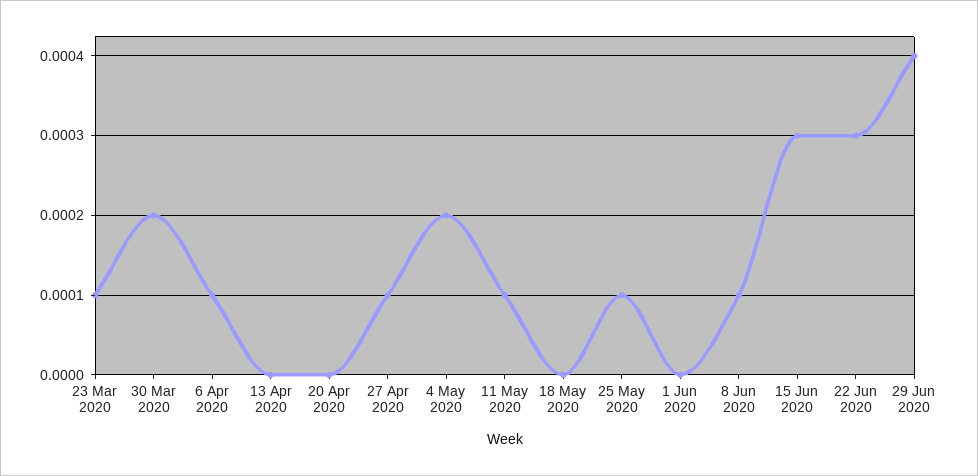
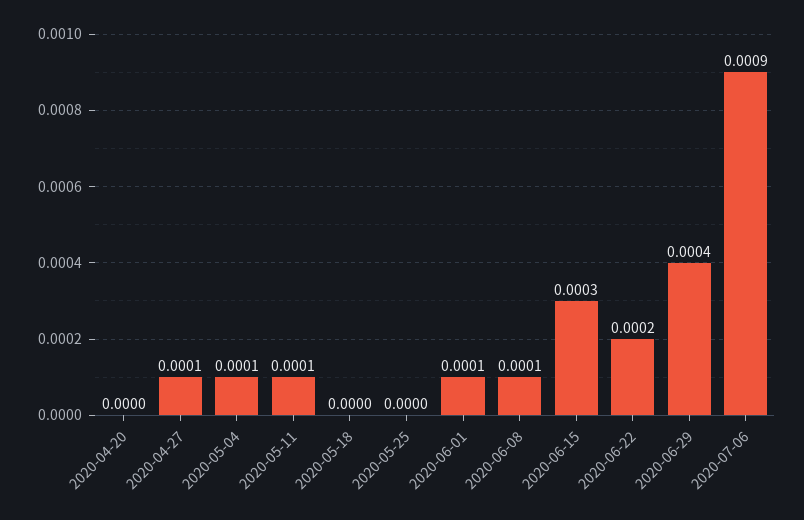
23 Mar 2020: 0.0001 -> none
30 Mar 2020: 0.0002 -> none
6 Apr 2020: 0.0001 -> none
13 Apr 2020: 0 -> none
4 May 2020: 0.0002 -> 0.0001
25 May 2020: 0.0001 -> 0
1 Jun 2020: 0 -> 0.0001
22 Jun 2020: 0.0003 -> 0.0002
2020-07-06: none -> 0.0009

